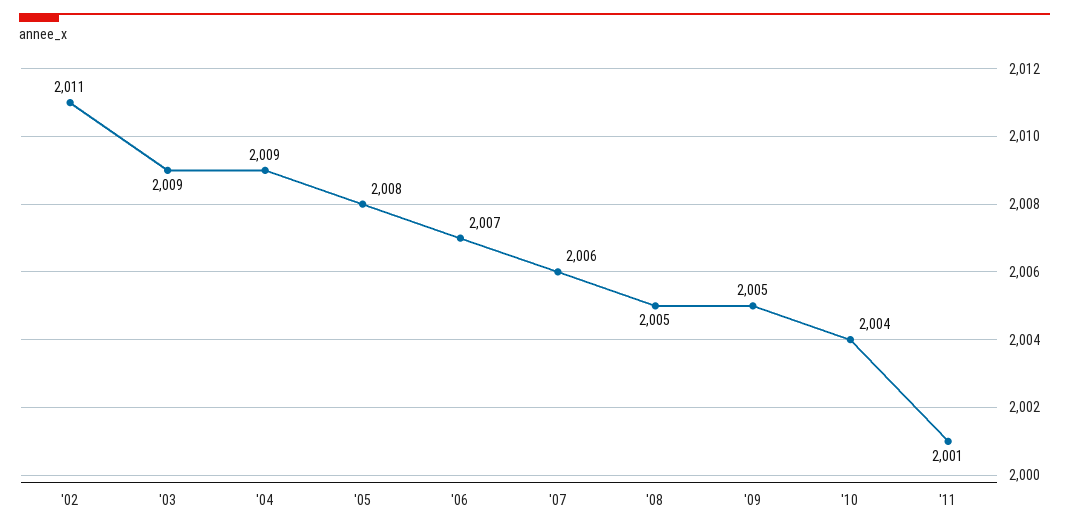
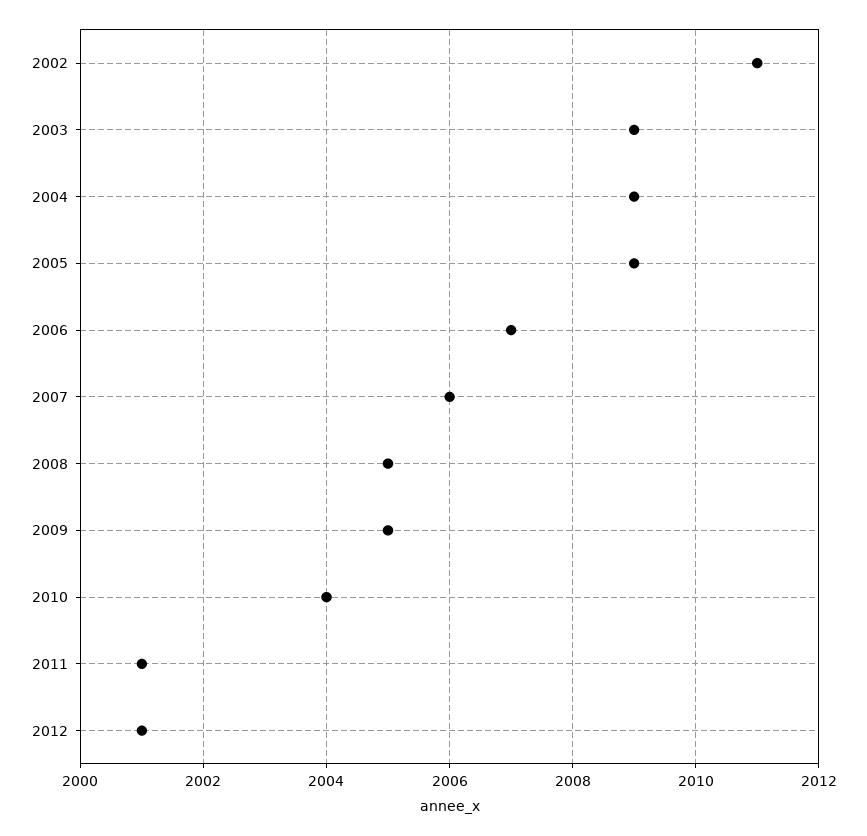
'05: 2008 -> 2009
2012: none -> 2001

